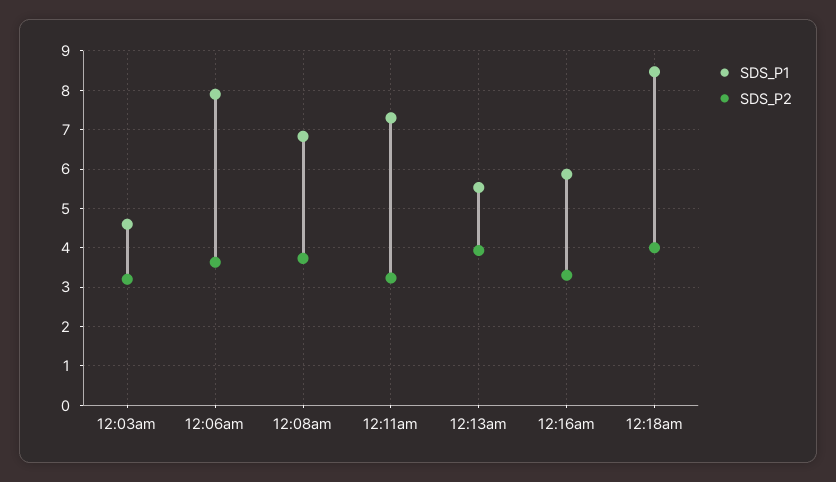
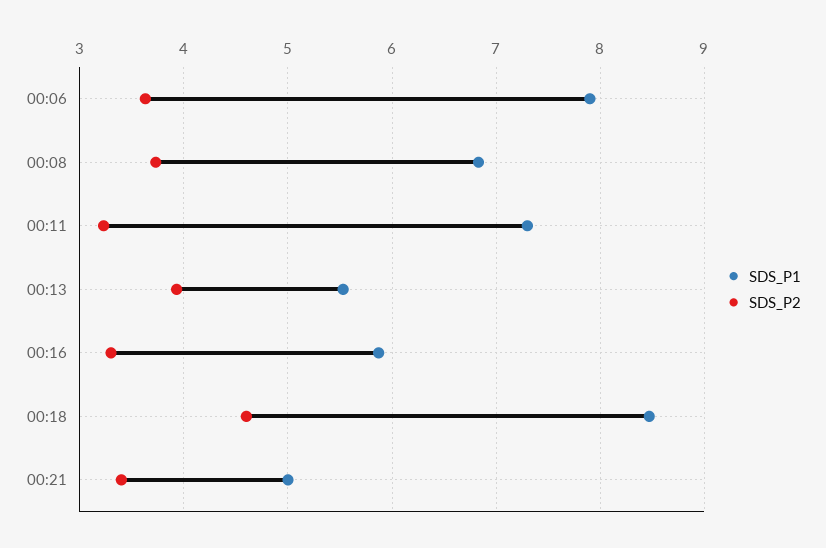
SDS_P1, 12:03am: 4.6 -> none
SDS_P2, 12:03am: 3.2 -> none
SDS_P2, 12:18am: 4 -> 4.6
SDS_P1, 00:21: none -> 5
SDS_P2, 00:21: none -> 3.4

